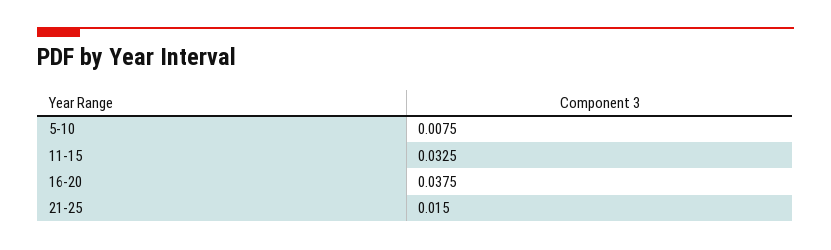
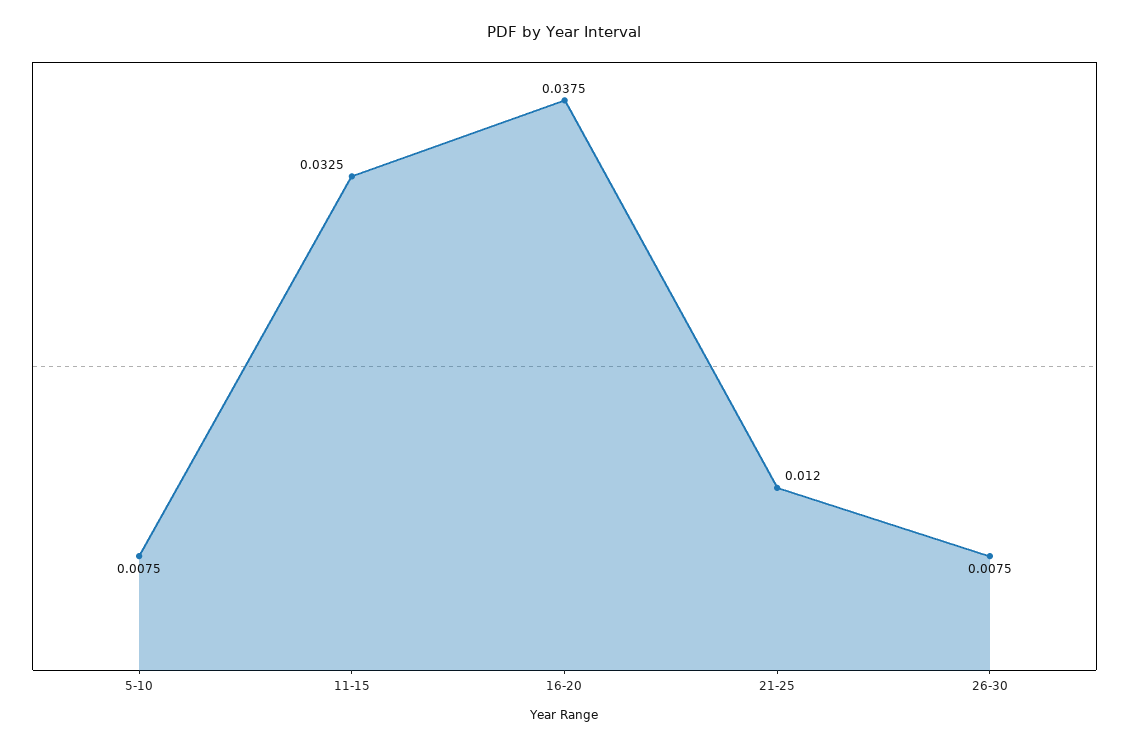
21-25: 0.015 -> 0.012
26-30: none -> 0.0075

